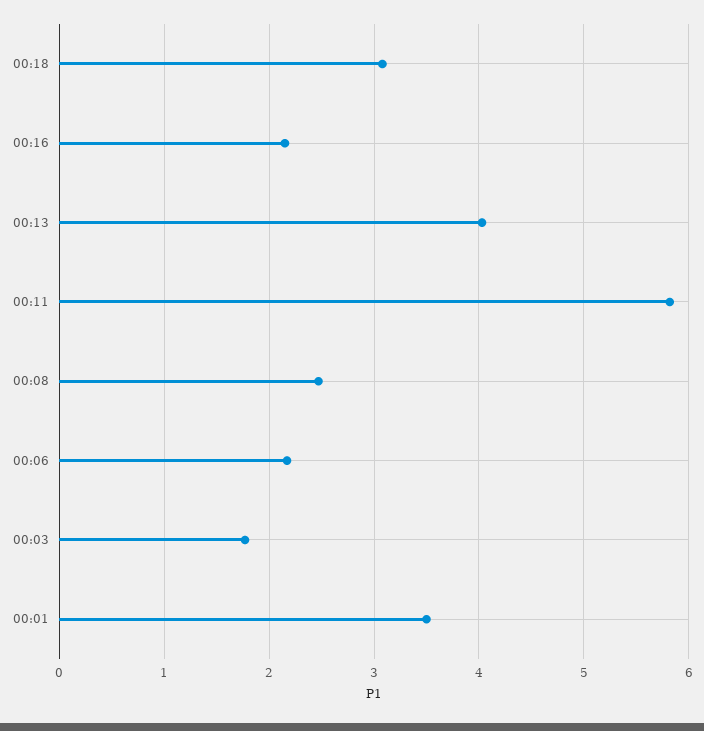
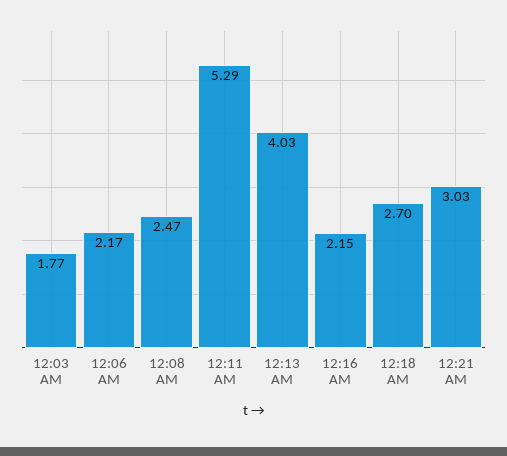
00:18: 3.1 -> 2.7
00:11: 5.8 -> 5.29
00:01: 3.5 -> none
12:21 AM: none -> 3.03

